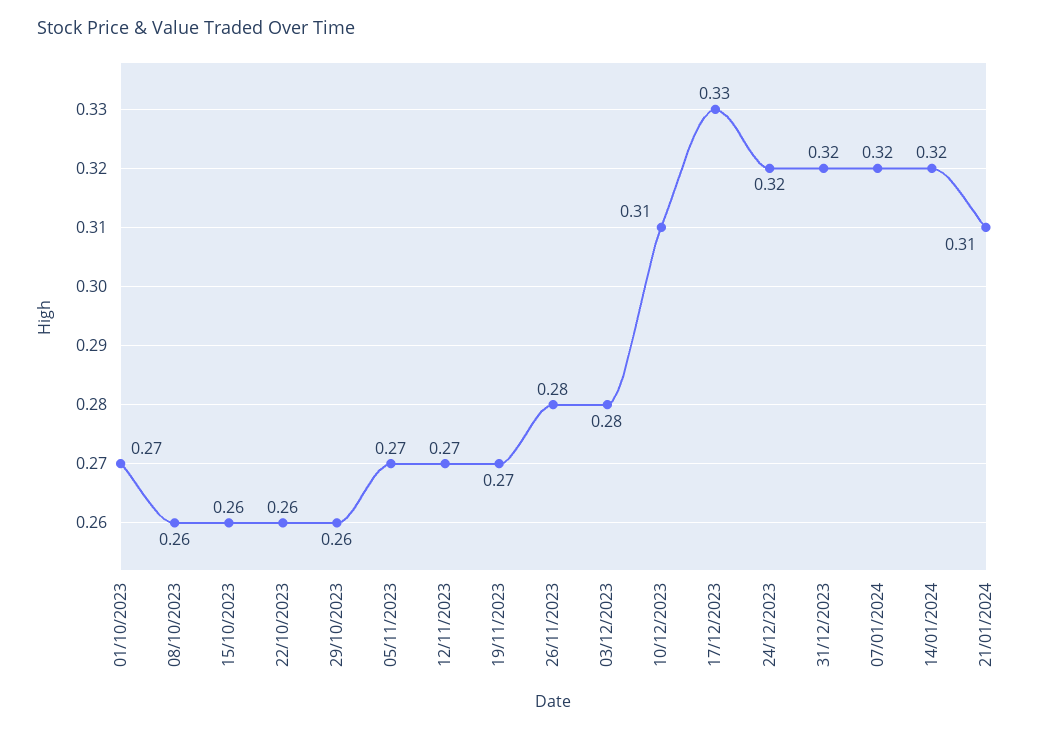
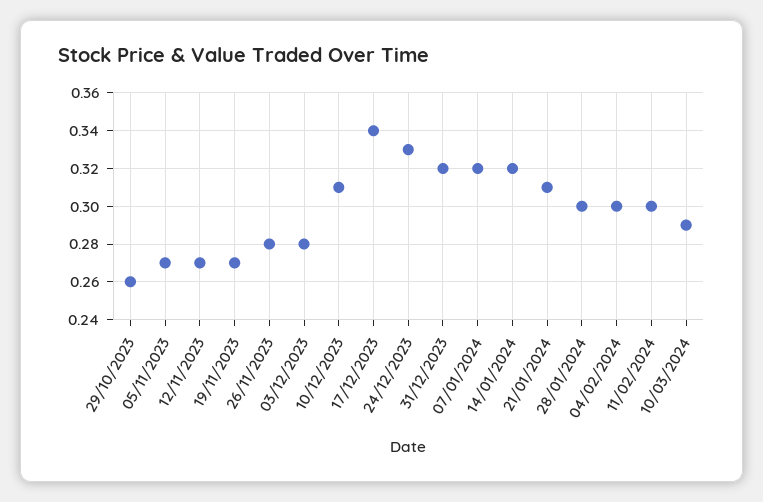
01/10/2023: 0.27 -> none
08/10/2023: 0.26 -> none
15/10/2023: 0.26 -> none
22/10/2023: 0.26 -> none
17/12/2023: 0.33 -> 0.34
24/12/2023: 0.32 -> 0.33
28/01/2024: none -> 0.3
04/02/2024: none -> 0.3
11/02/2024: none -> 0.3
10/03/2024: none -> 0.29

